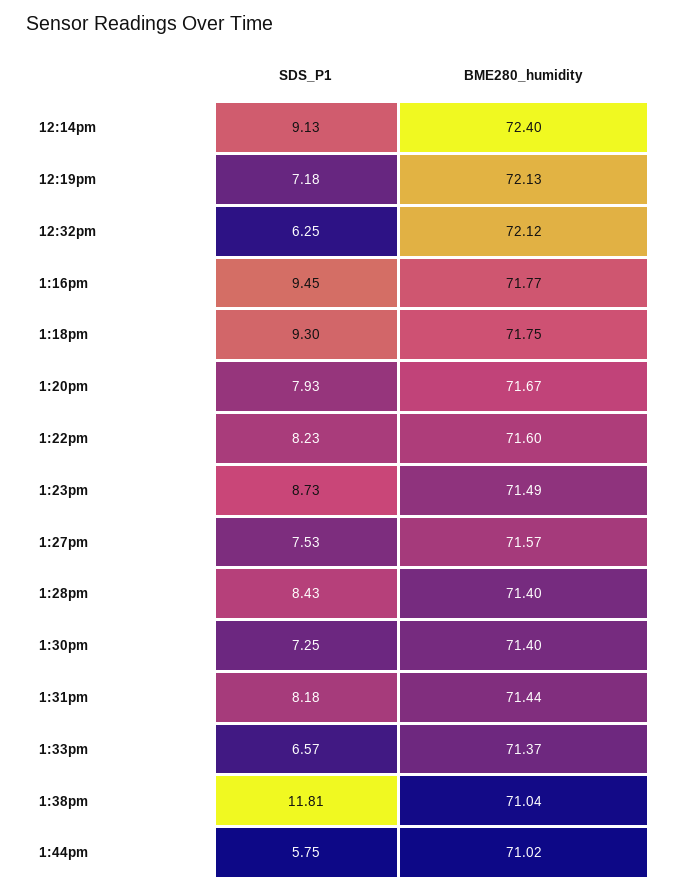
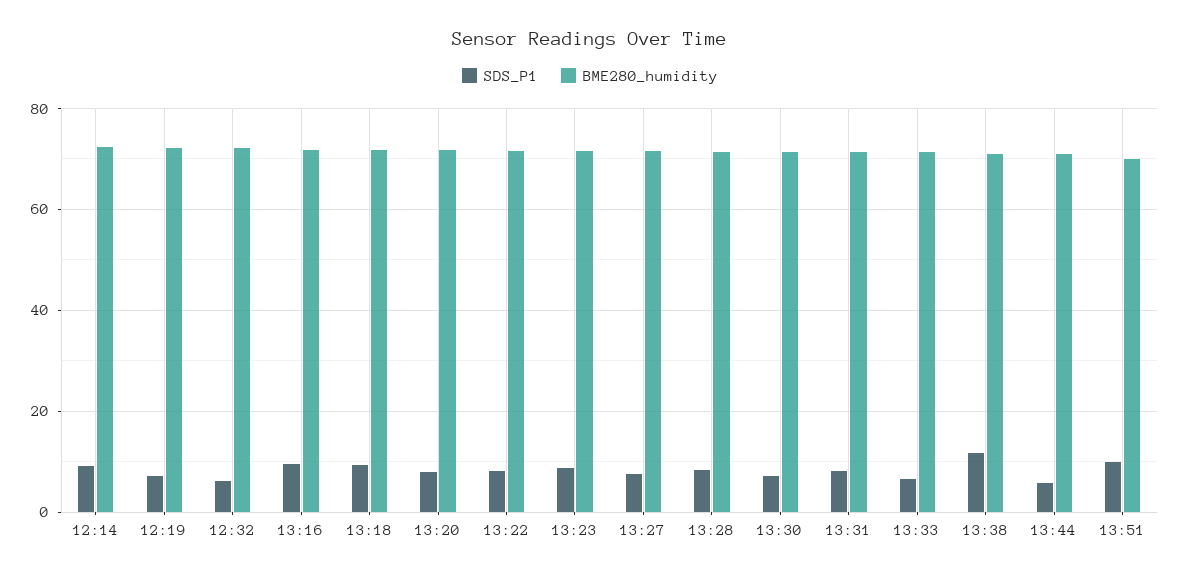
SDS_P1, 13:51: none -> 10
BME280_humidity, 13:51: none -> 70

